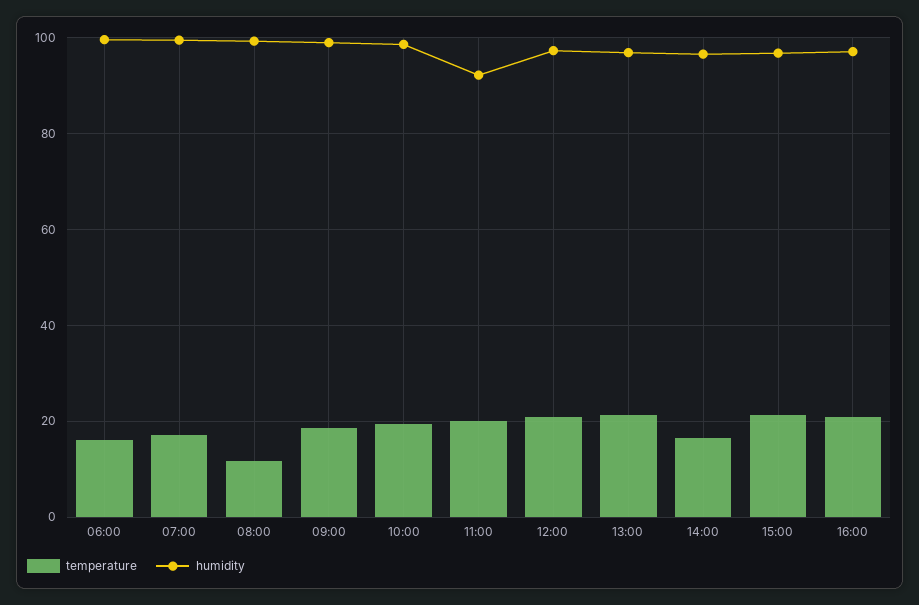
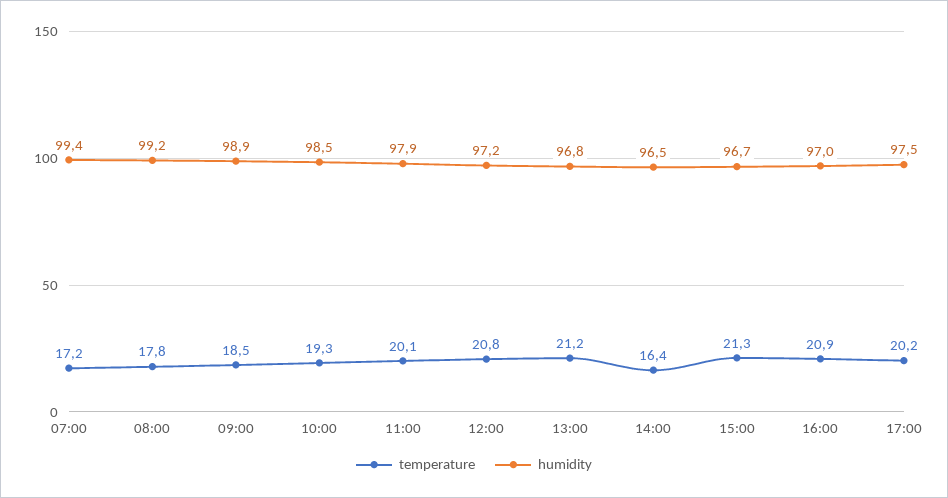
temperature, 06:00: 16 -> none
humidity, 06:00: 100 -> none
temperature, 08:00: 12 -> 17.8
humidity, 11:00: 92 -> 97.9
temperature, 17:00: none -> 20.2
humidity, 17:00: none -> 97.5

